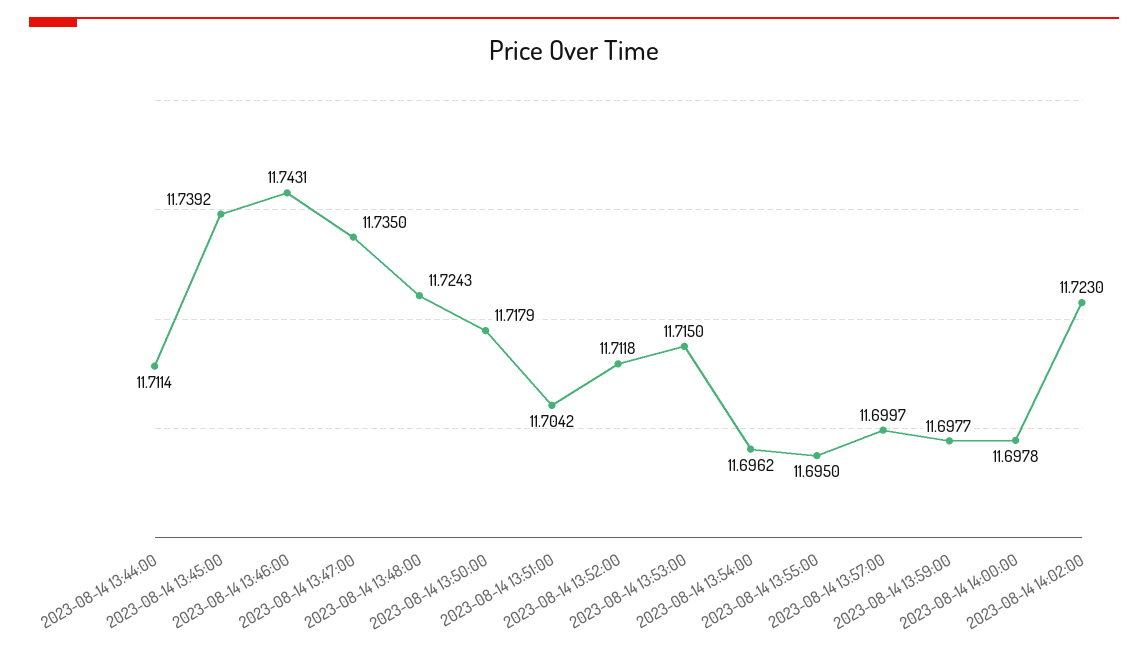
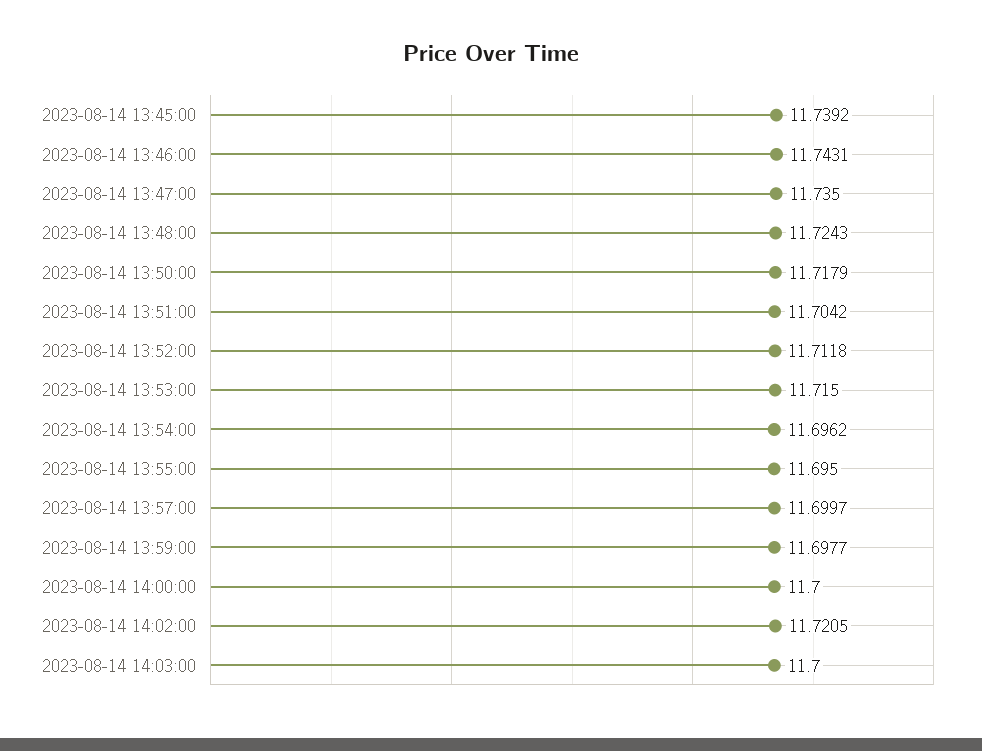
2023-08-14 13:44:00: 11.7114 -> none
2023-08-14 14:00:00: 11.6978 -> 11.7
2023-08-14 14:02:00: 11.723 -> 11.7205
2023-08-14 14:03:00: none -> 11.7

